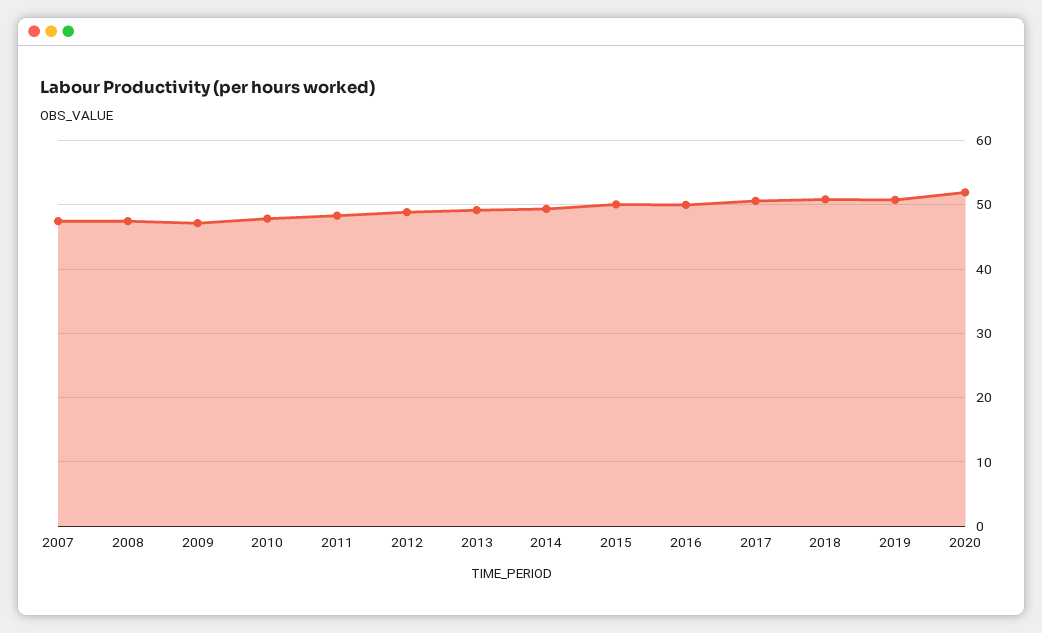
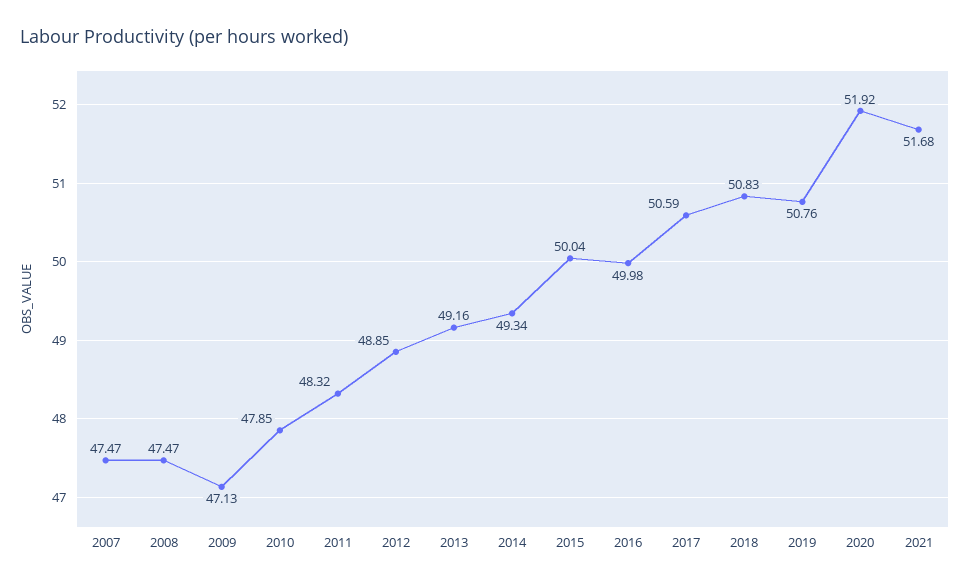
2021: none -> 51.68

